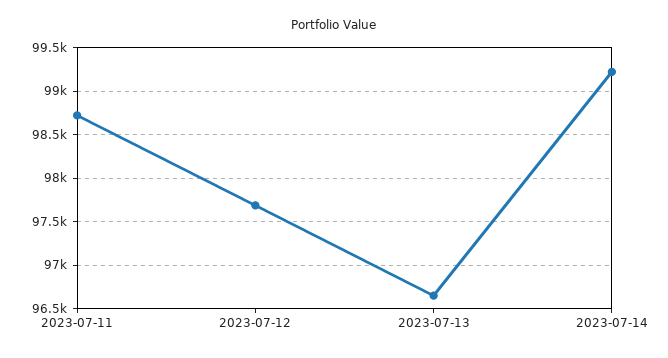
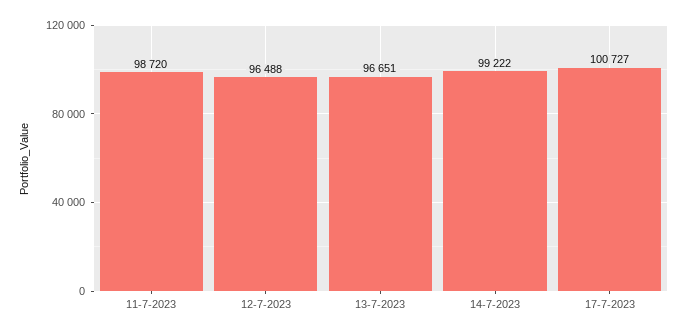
2023-07-12: 97700 -> 96488
17-7-2023: none -> 100727

